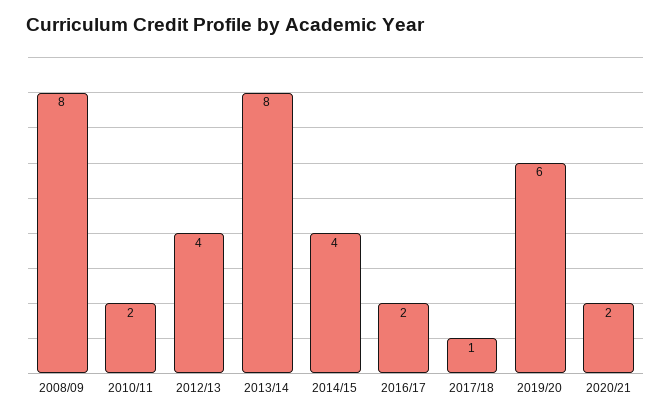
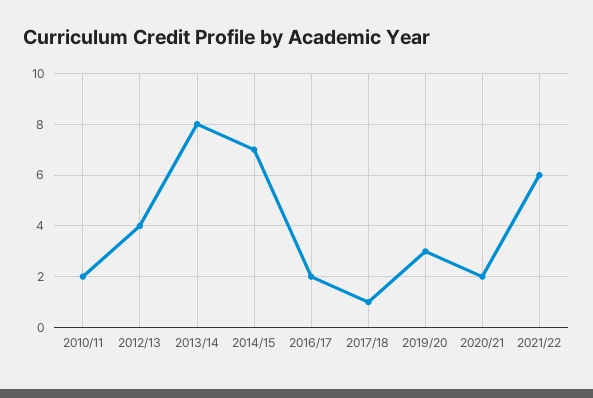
2008/09: 8 -> none
2014/15: 4 -> 7
2019/20: 6 -> 3
2021/22: none -> 6

